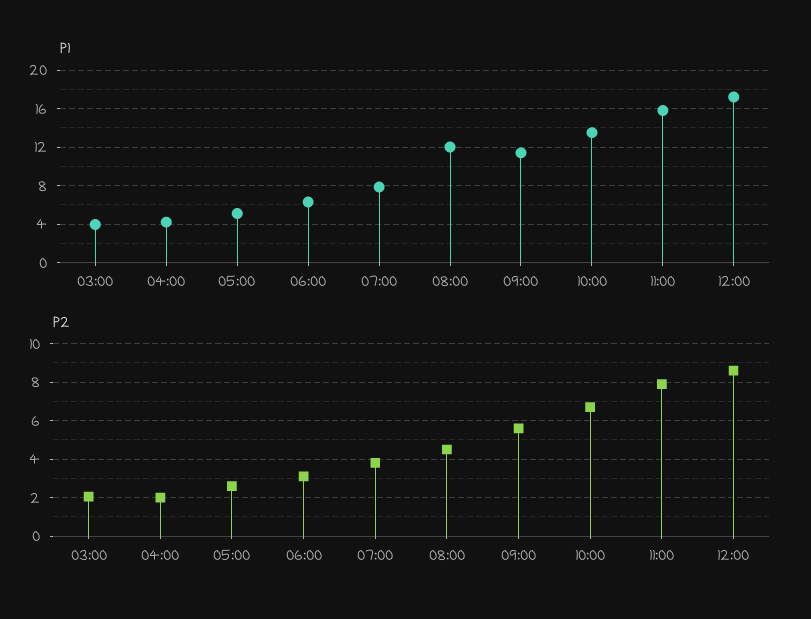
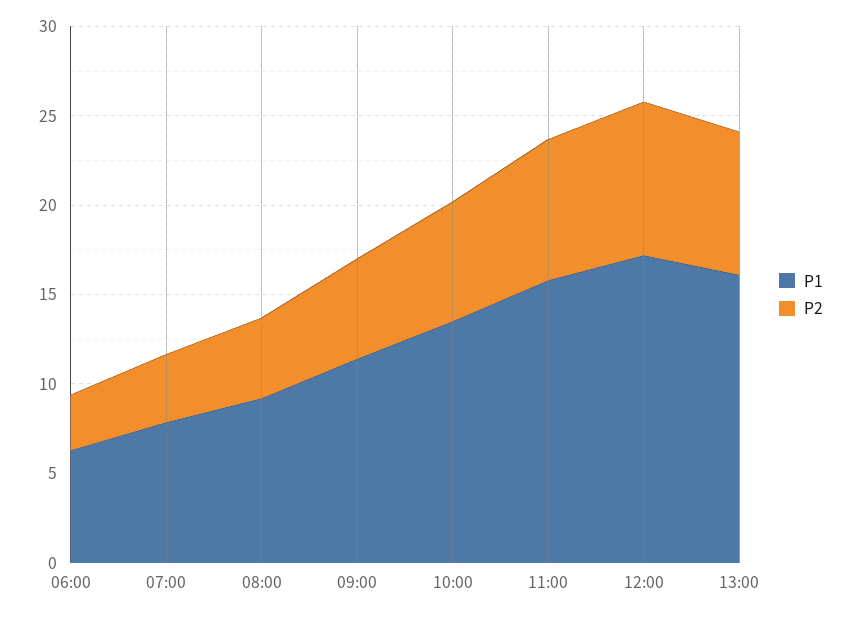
P1, 03:00: 4 -> none
P1, 04:00: 4 -> none
P1, 05:00: 5 -> none
P1, 08:00: 12 -> 9
P2, 03:00: 2 -> none
P2, 04:00: 2 -> none
P2, 05:00: 2.5 -> none
P1, 13:00: none -> 16
P2, 13:00: none -> 8

